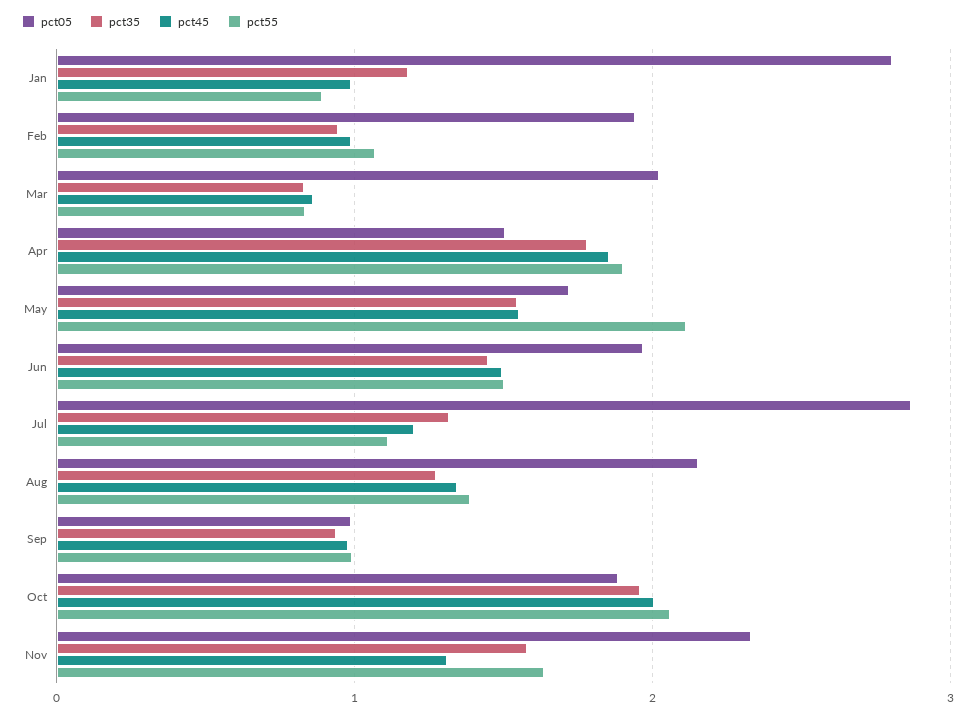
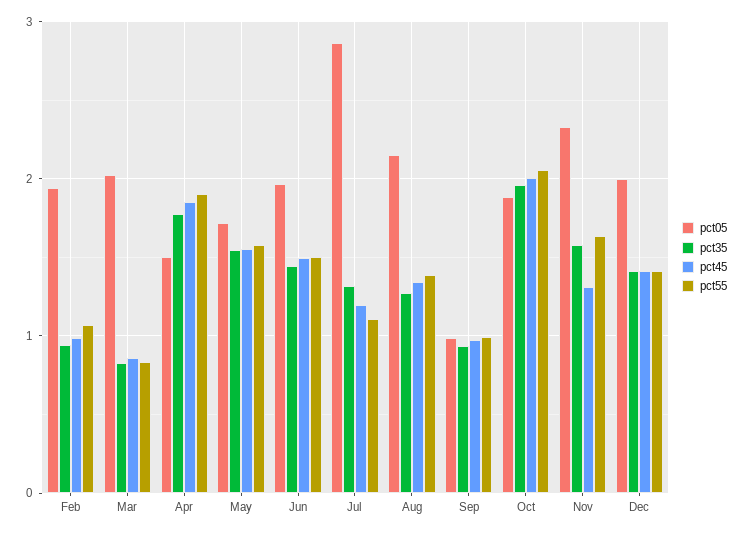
pct05, Jan: 2.8 -> none
pct35, Jan: 1.2 -> none
pct45, Jan: 1 -> none
pct55, Jan: 0.9 -> none
pct55, May: 2.1 -> 1.6
pct05, Dec: none -> 2
pct35, Dec: none -> 1.4
pct45, Dec: none -> 1.4
pct55, Dec: none -> 1.4

